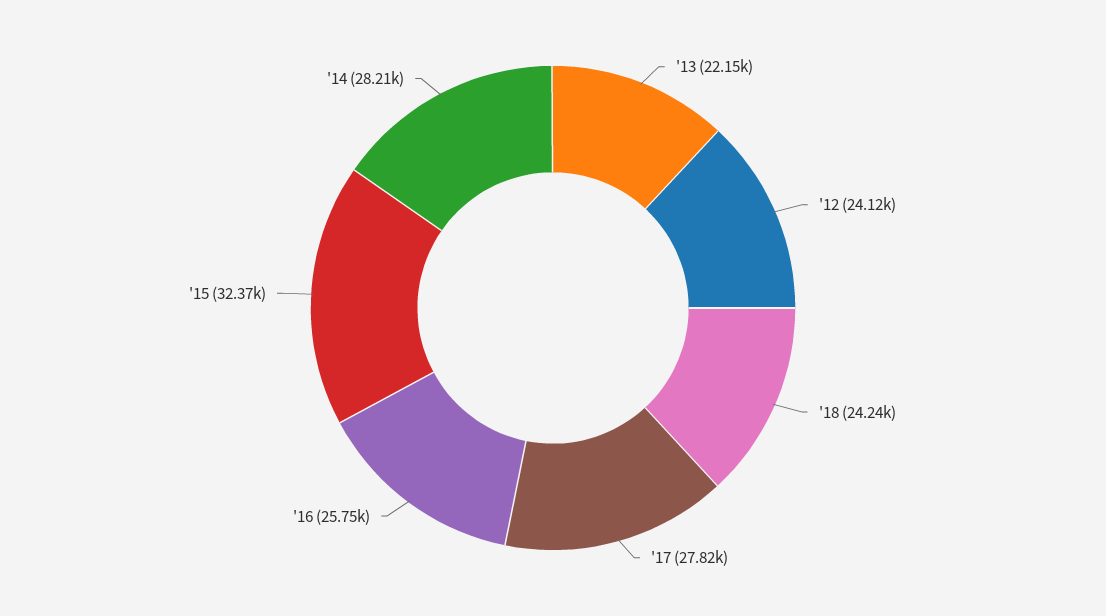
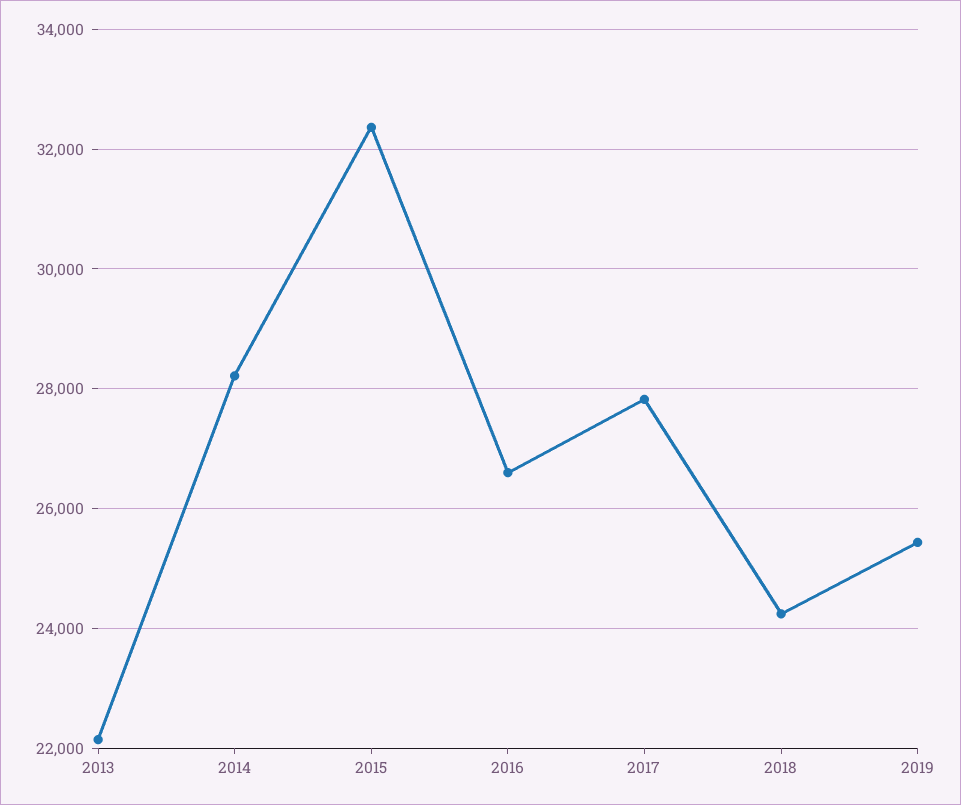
'12: 24120 -> none
'16: 25750 -> 26600
2019: none -> 25400

